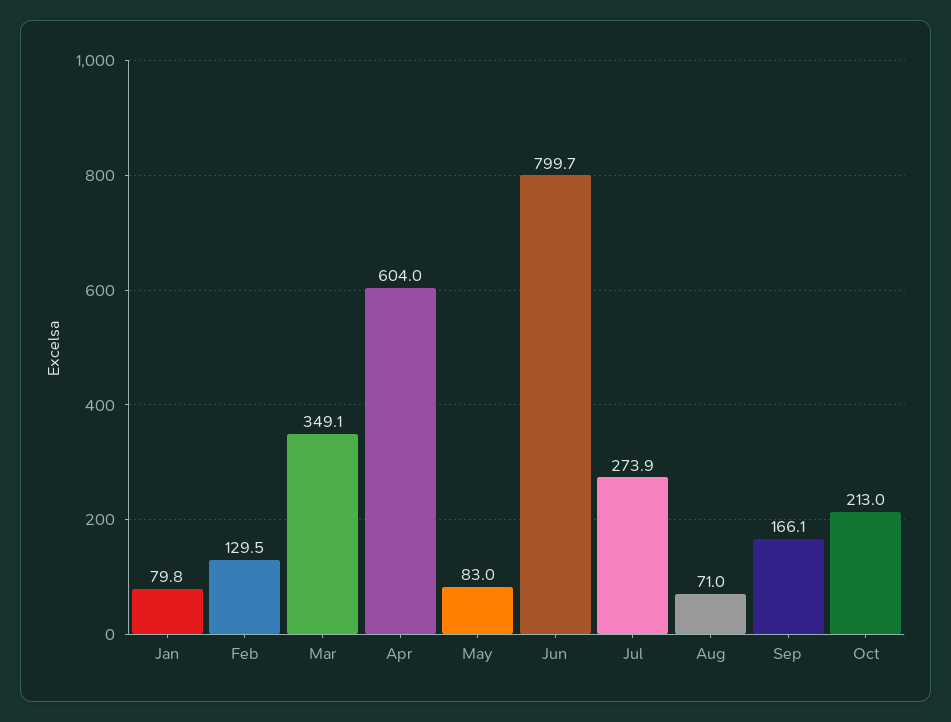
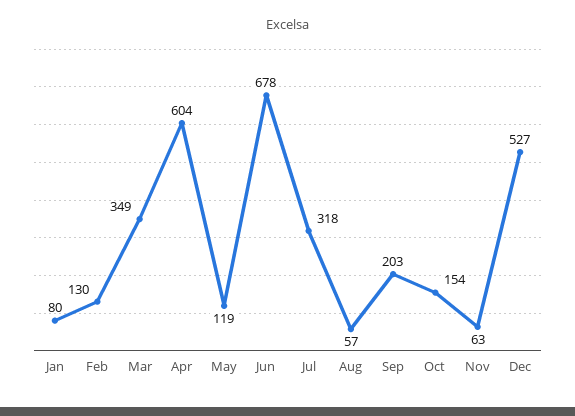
May: 83 -> 119
Jun: 799.7 -> 678
Jul: 273.9 -> 318
Aug: 71 -> 57
Sep: 166.1 -> 203
Oct: 213 -> 154
Nov: none -> 63
Dec: none -> 527

